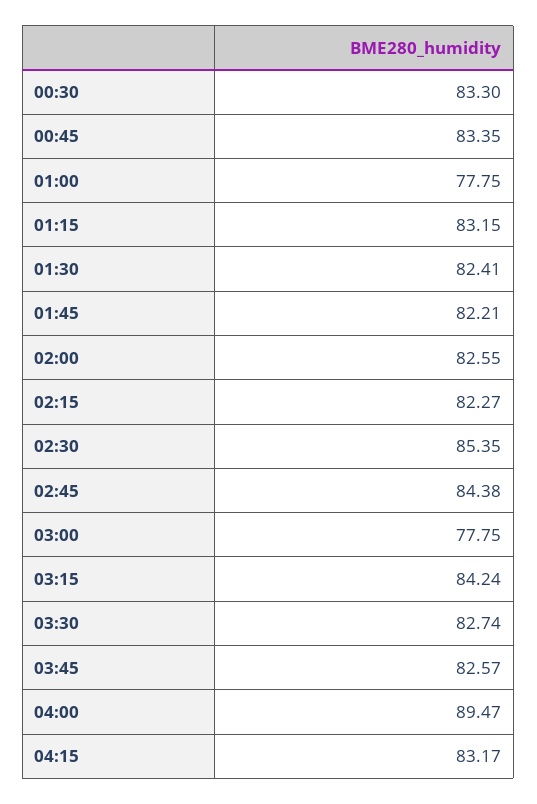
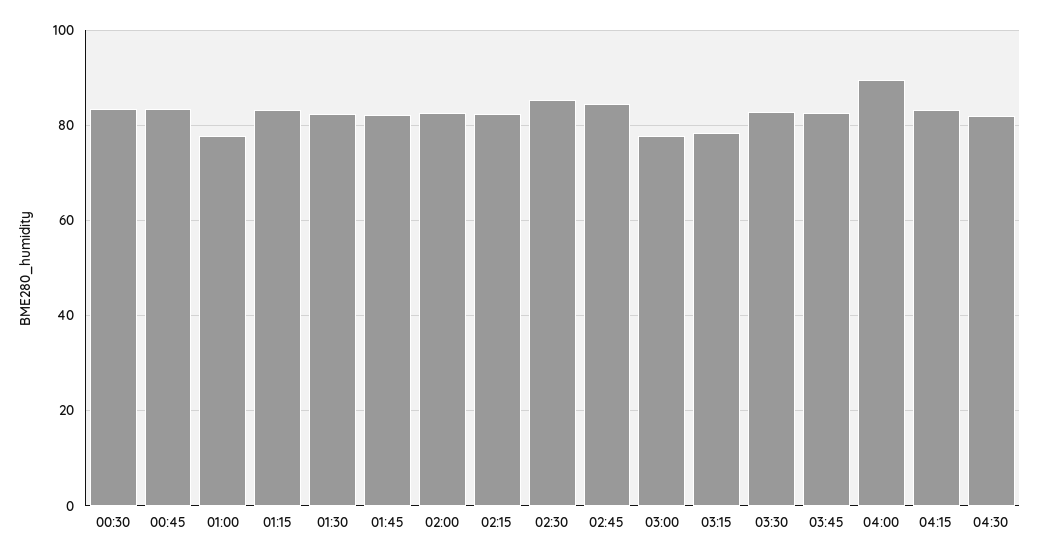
03:15: 84.24 -> 78
04:30: none -> 82

